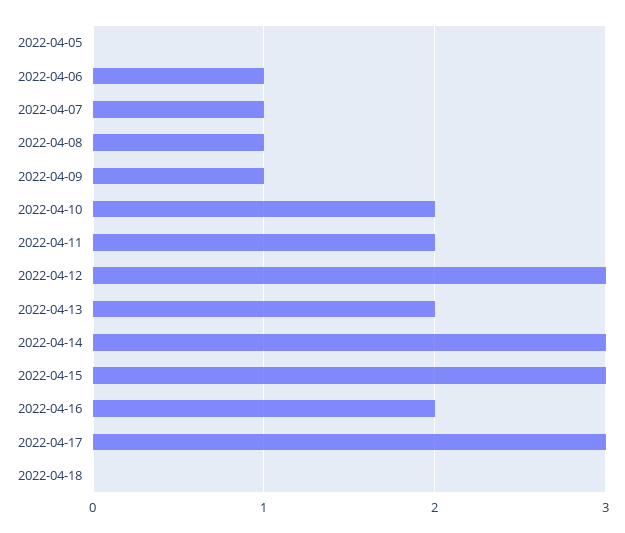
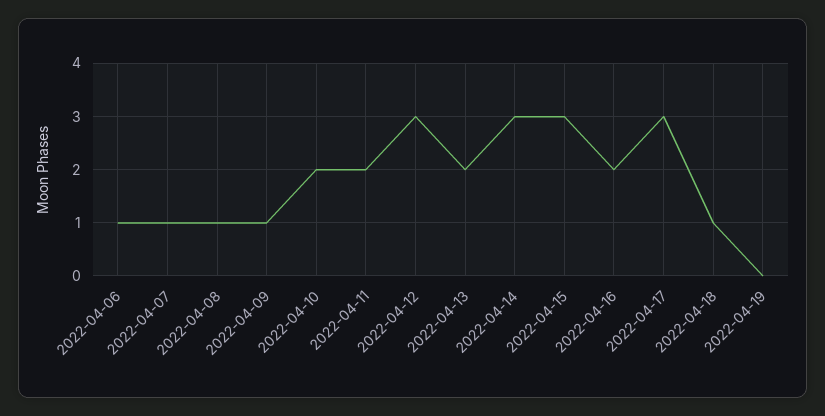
2022-04-05: 0 -> none
2022-04-18: 0 -> 1
2022-04-19: none -> 0

